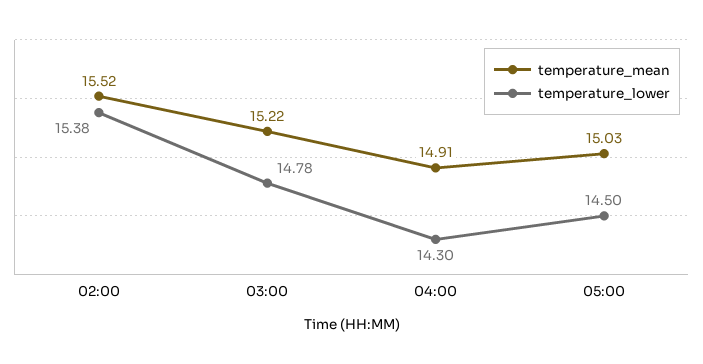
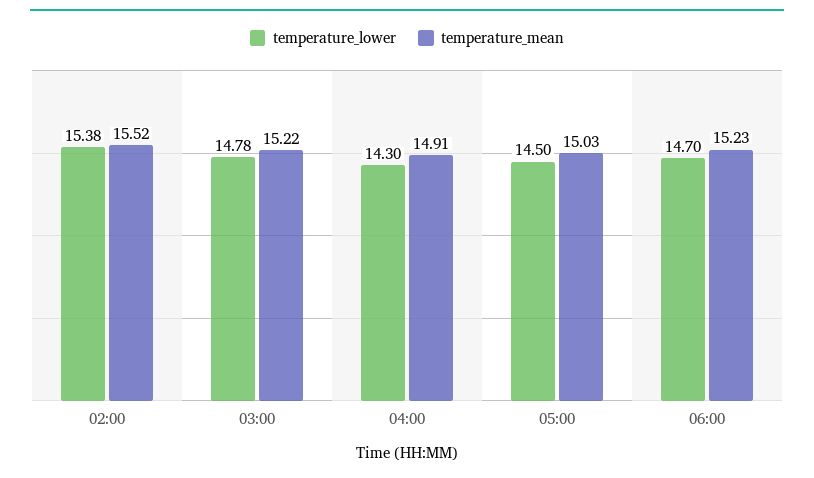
temperature_lower, 06:00: none -> 14.7
temperature_mean, 06:00: none -> 15.23

